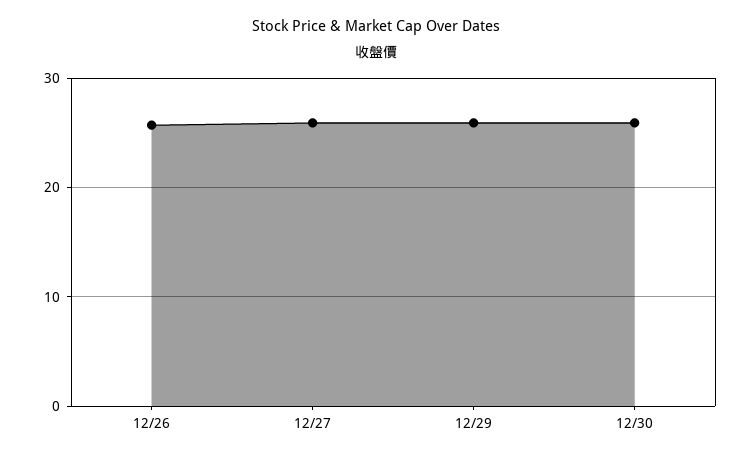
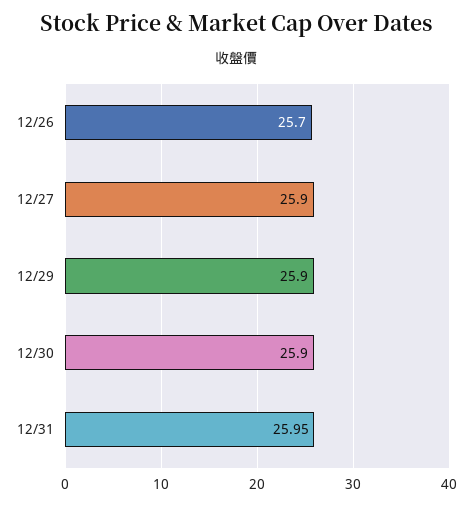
12/31: none -> 25.95

